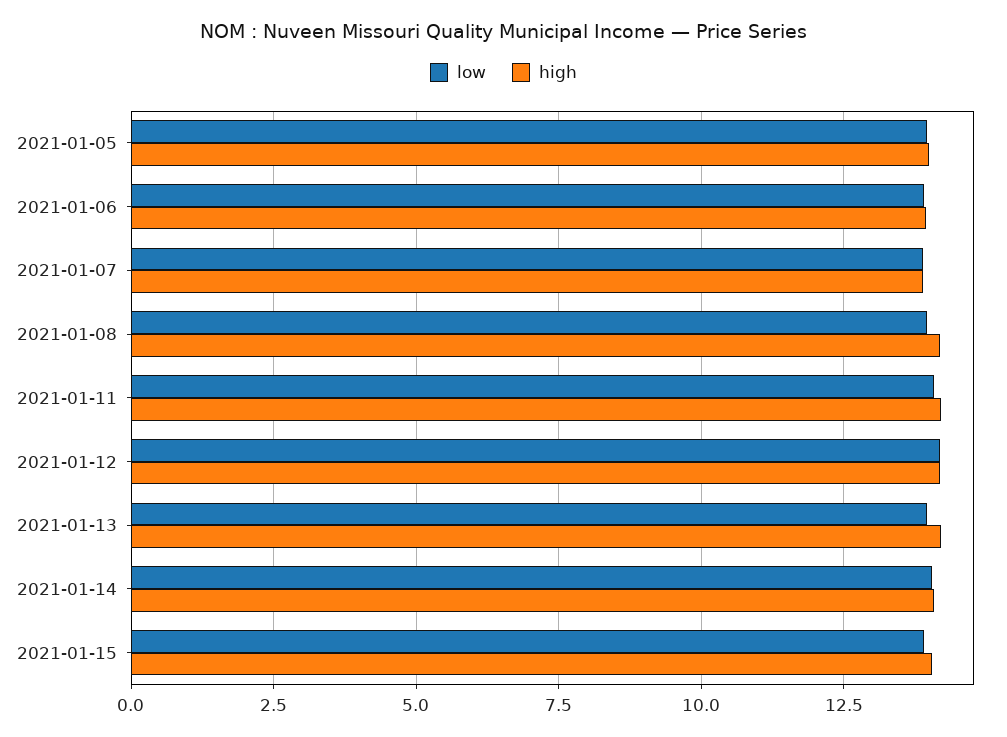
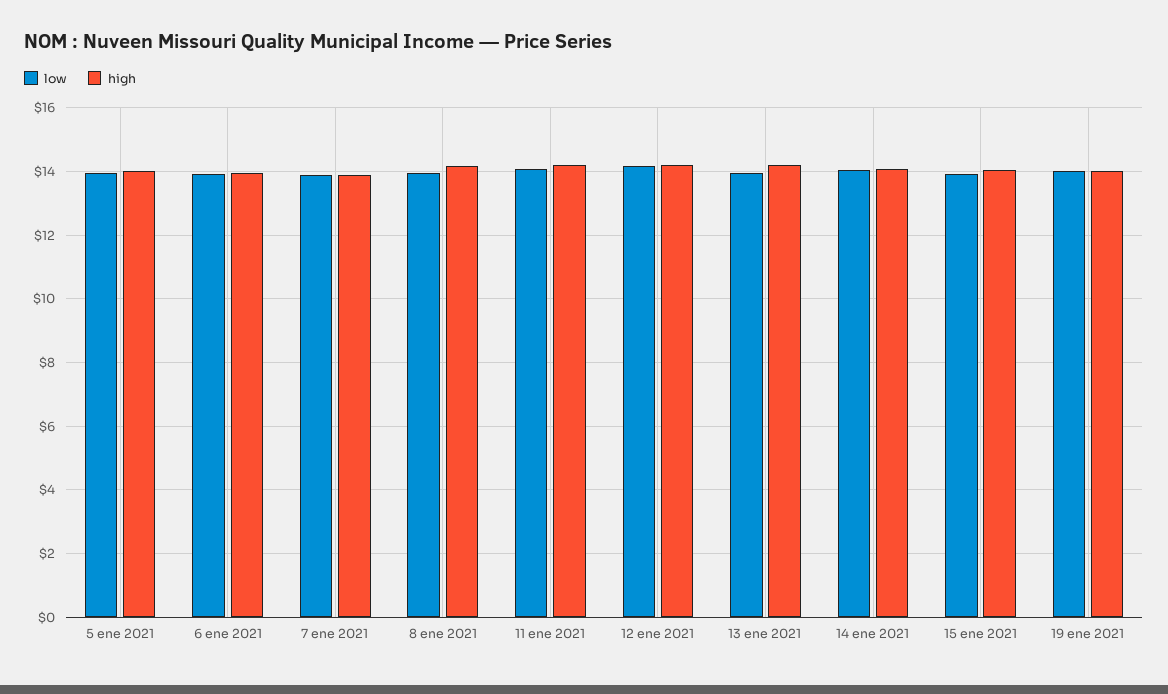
low, 19 ene 2021: none -> 14
high, 19 ene 2021: none -> 14

